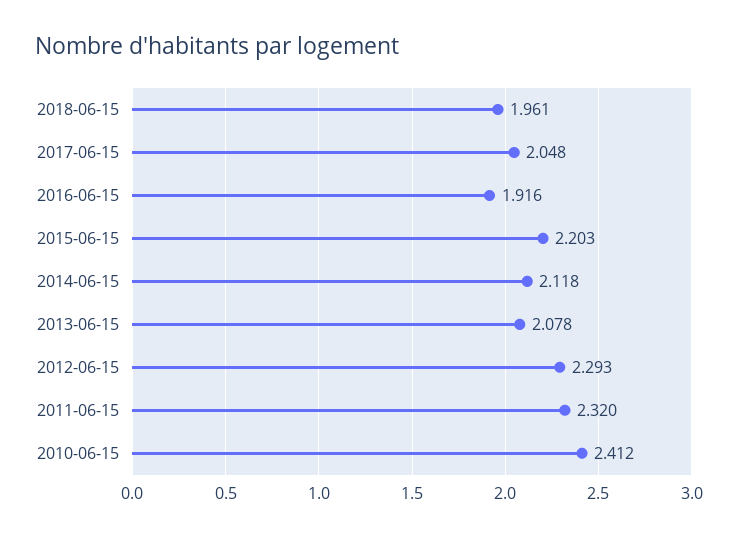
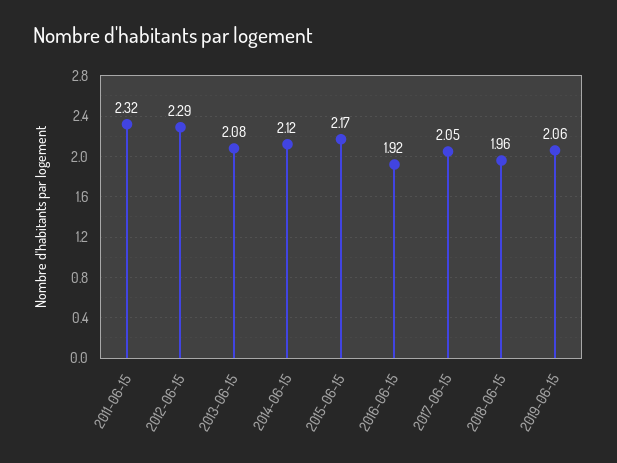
2015-06-15: 2.203 -> 2.17
2010-06-15: 2.412 -> none
2019-06-15: none -> 2.06

